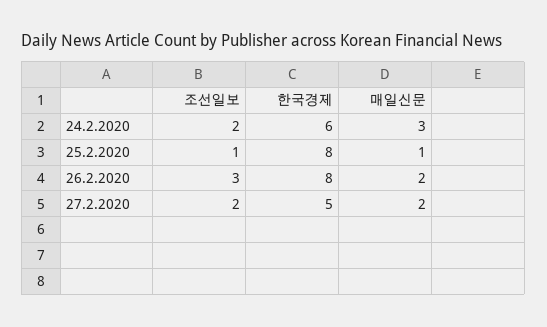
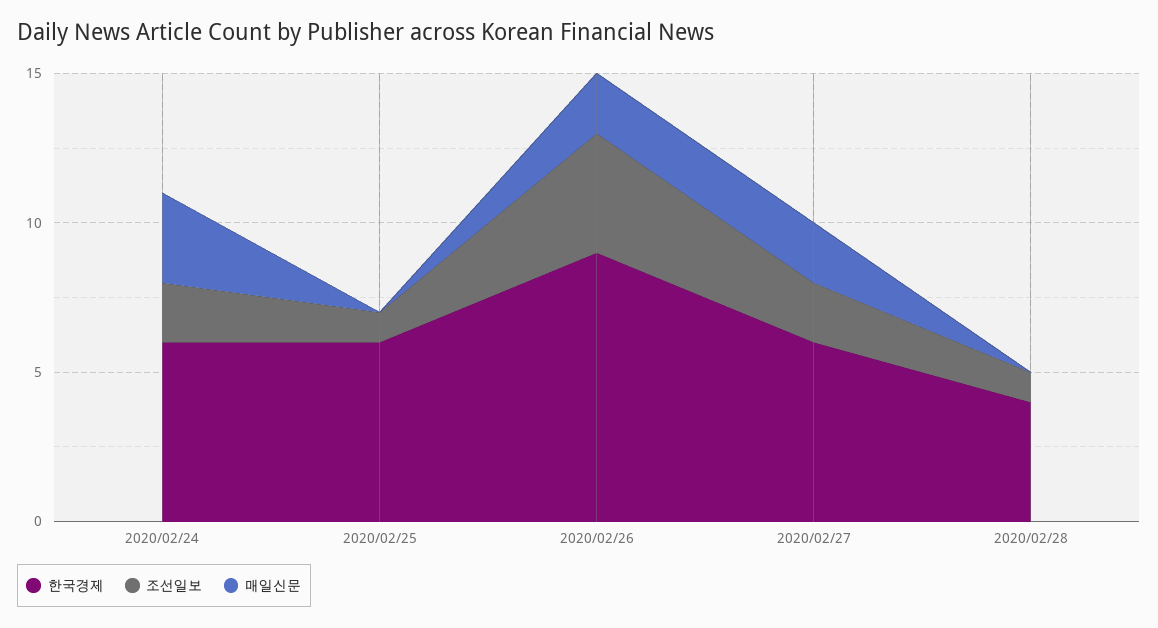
한국경제, 25.2.2020: 8 -> 6
매일신문, 25.2.2020: 1 -> 0
조선일보, 26.2.2020: 3 -> 4
한국경제, 26.2.2020: 8 -> 9
한국경제, 27.2.2020: 5 -> 6
한국경제, 2020/02/28: none -> 4
조선일보, 2020/02/28: none -> 1
매일신문, 2020/02/28: none -> 0

